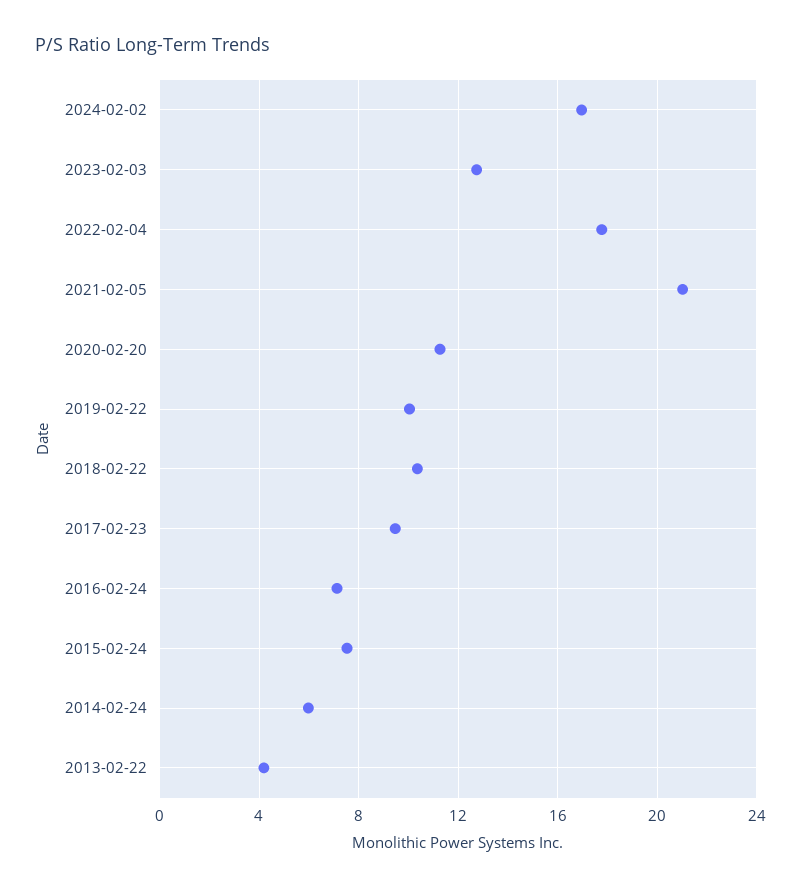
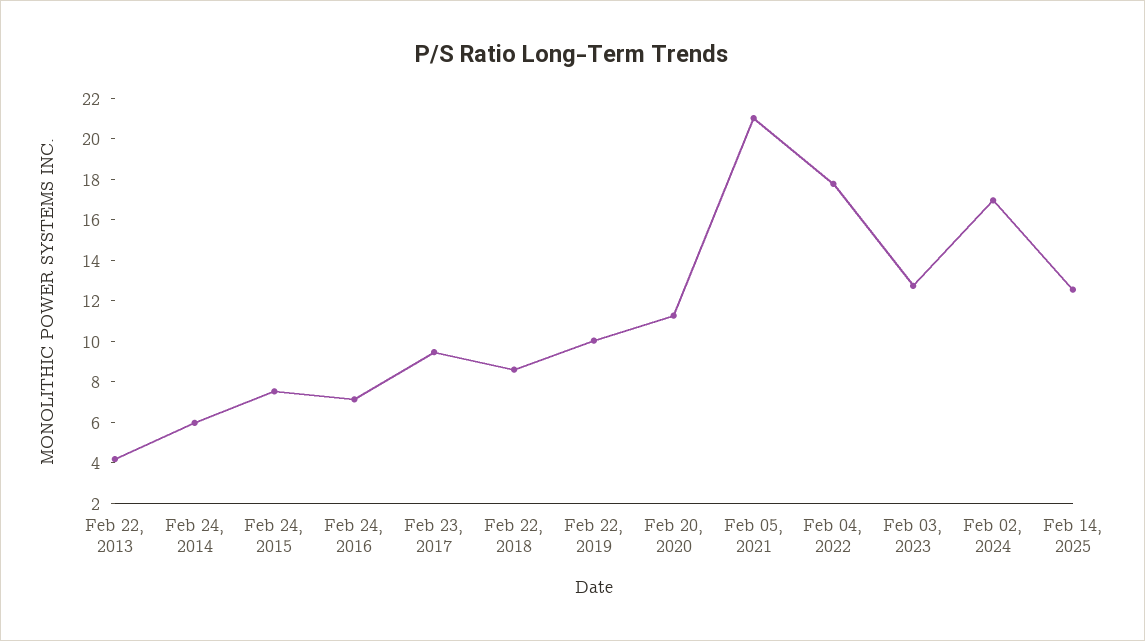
2018-02-22: 10.5 -> 8.5
Feb 14, 2025: none -> 12.5

